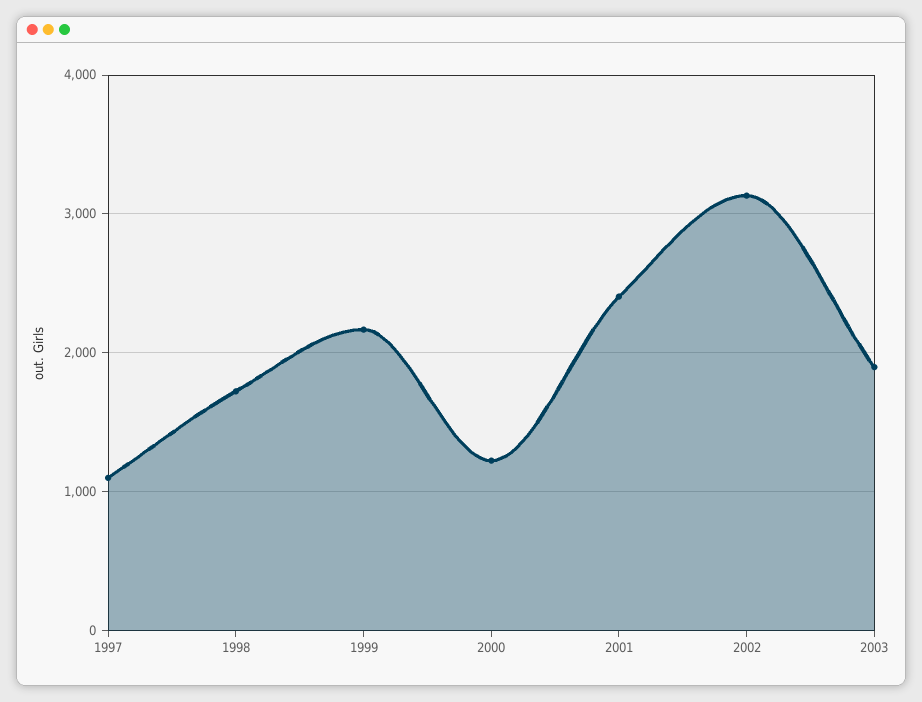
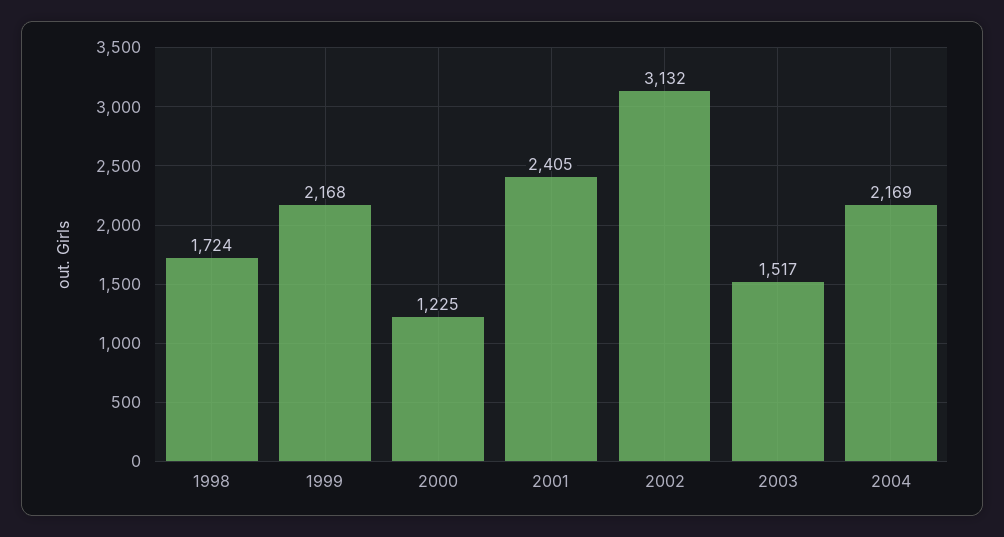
1997: 1100 -> none
2003: 1900 -> 1517
2004: none -> 2169

